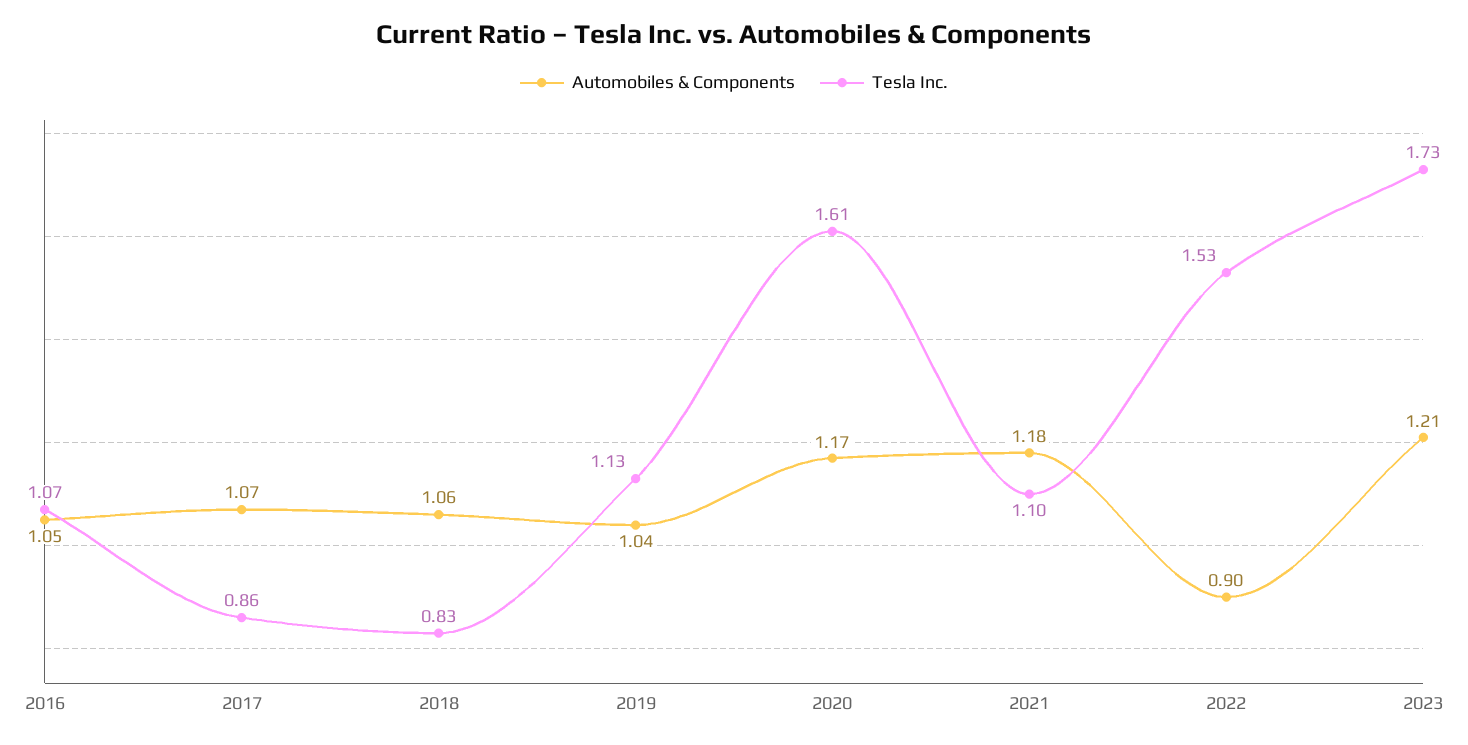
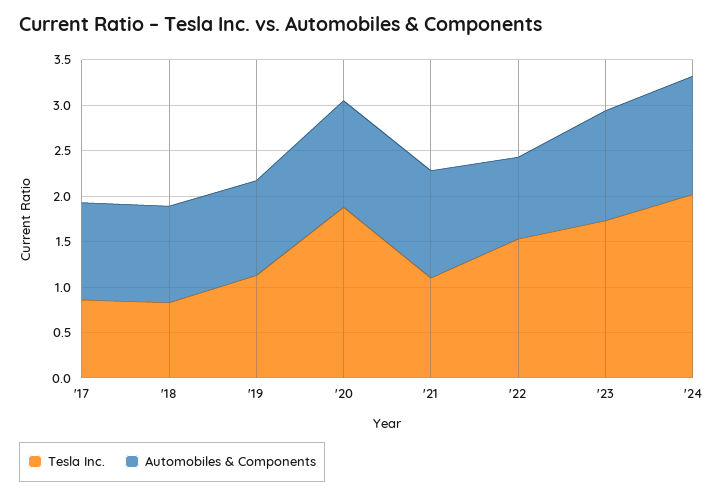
Automobiles & Components, 2016: 1.05 -> none
Tesla Inc., 2016: 1.07 -> none
Tesla Inc., 2020: 1.61 -> 1.9
Tesla Inc., '24: none -> 2
Automobiles & Components, '24: none -> 1.3

